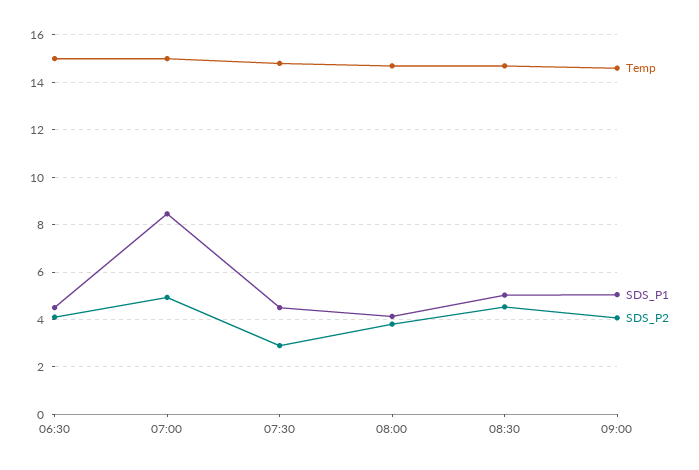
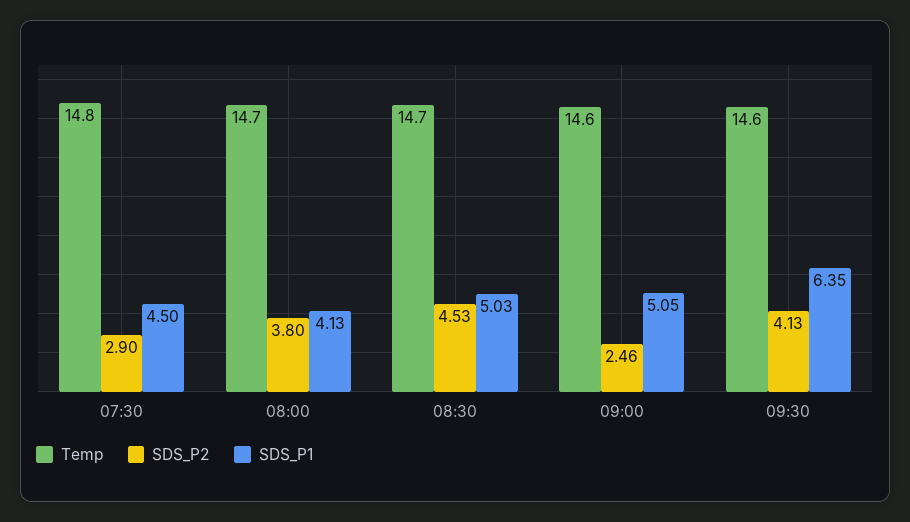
Temp, 06:30: 15 -> none
SDS_P1, 06:30: 4.5 -> none
SDS_P2, 06:30: 4 -> none
Temp, 07:00: 15 -> none
SDS_P1, 07:00: 8.5 -> none
SDS_P2, 07:00: 5 -> none
SDS_P2, 09:00: 4 -> 2.46
Temp, 09:30: none -> 14.6
SDS_P2, 09:30: none -> 4.13
SDS_P1, 09:30: none -> 6.35

